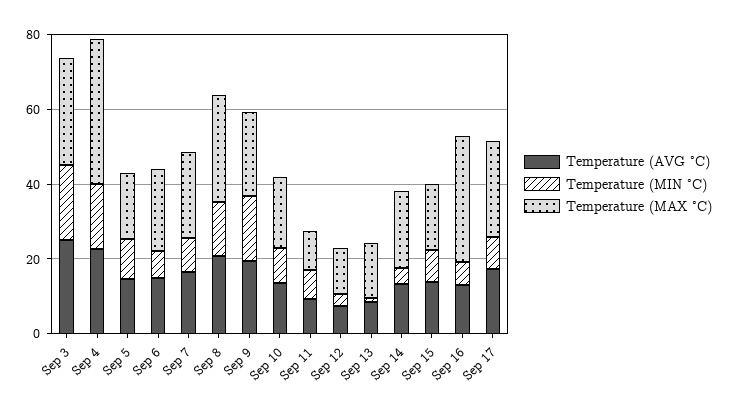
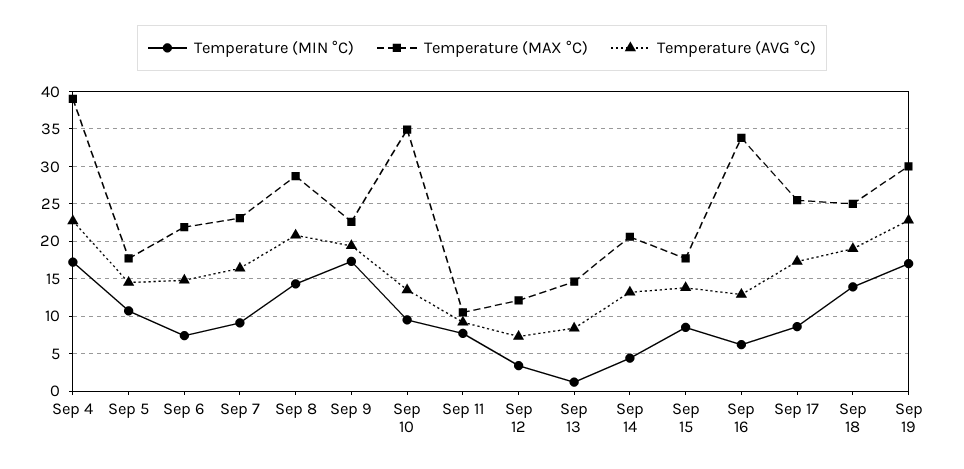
Temperature (AVG °C), Sep 3: 25 -> none
Temperature (MIN °C), Sep 3: 20 -> none
Temperature (MAX °C), Sep 3: 30 -> none
Temperature (MAX °C), Sep 10: 20 -> 35
Temperature (MIN °C), Sep 18: none -> 14
Temperature (MAX °C), Sep 18: none -> 25
Temperature (AVG °C), Sep 18: none -> 19
Temperature (MIN °C), Sep 19: none -> 17
Temperature (MAX °C), Sep 19: none -> 30
Temperature (AVG °C), Sep 19: none -> 23

